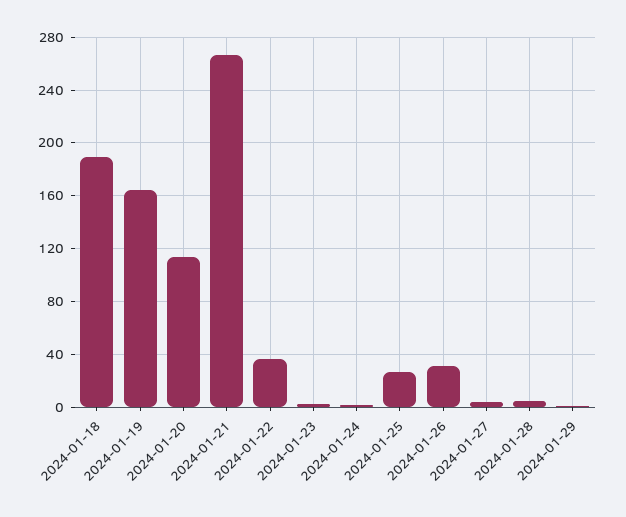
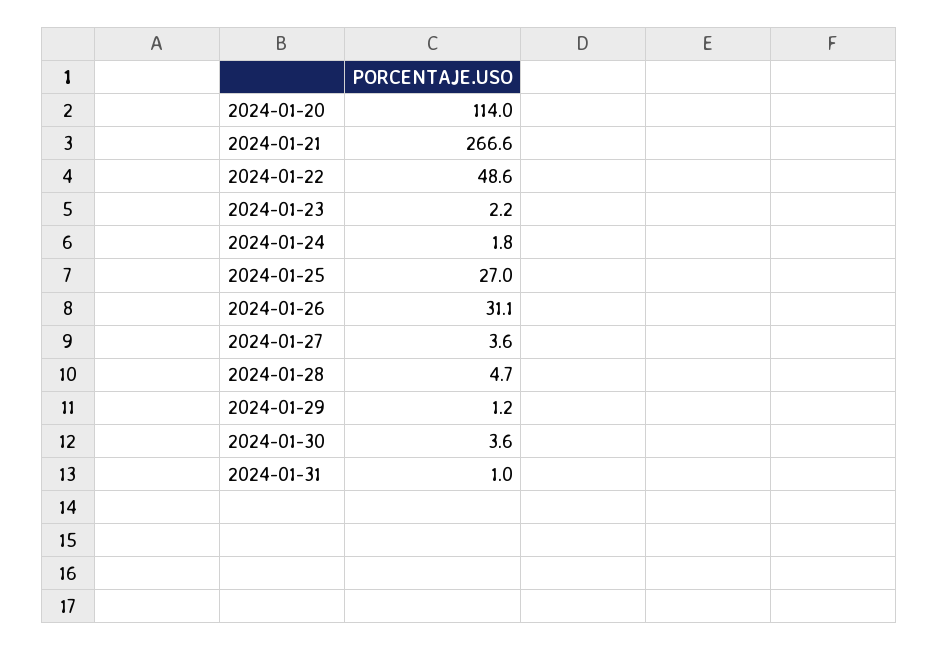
2024-01-18: 190 -> none
2024-01-19: 165 -> none
2024-01-22: 35 -> 48.6
2024-01-30: none -> 3.6
2024-01-31: none -> 1

